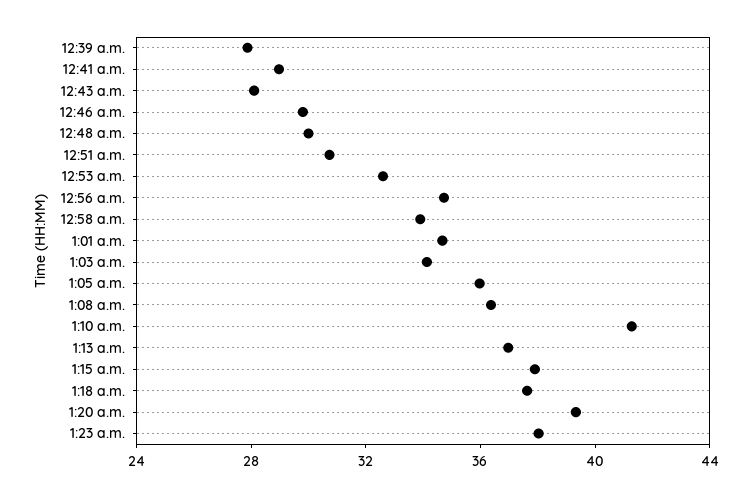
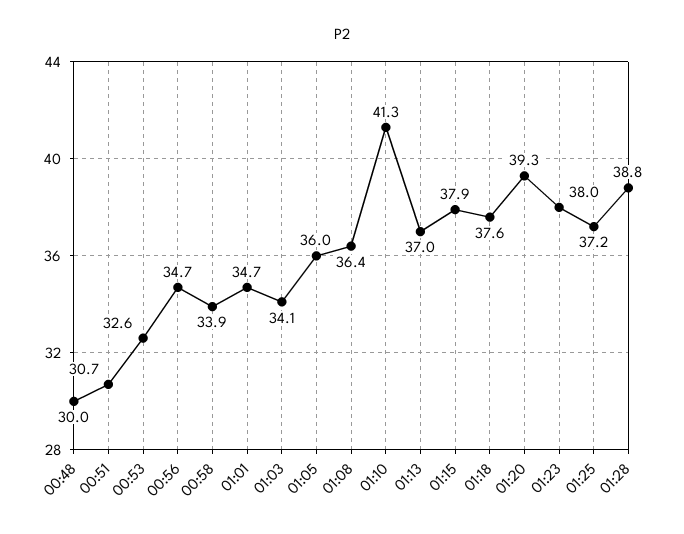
12:39 a.m.: 28 -> none
12:41 a.m.: 29 -> none
12:43 a.m.: 28 -> none
12:46 a.m.: 30 -> none
01:25: none -> 37.2
01:28: none -> 38.8

